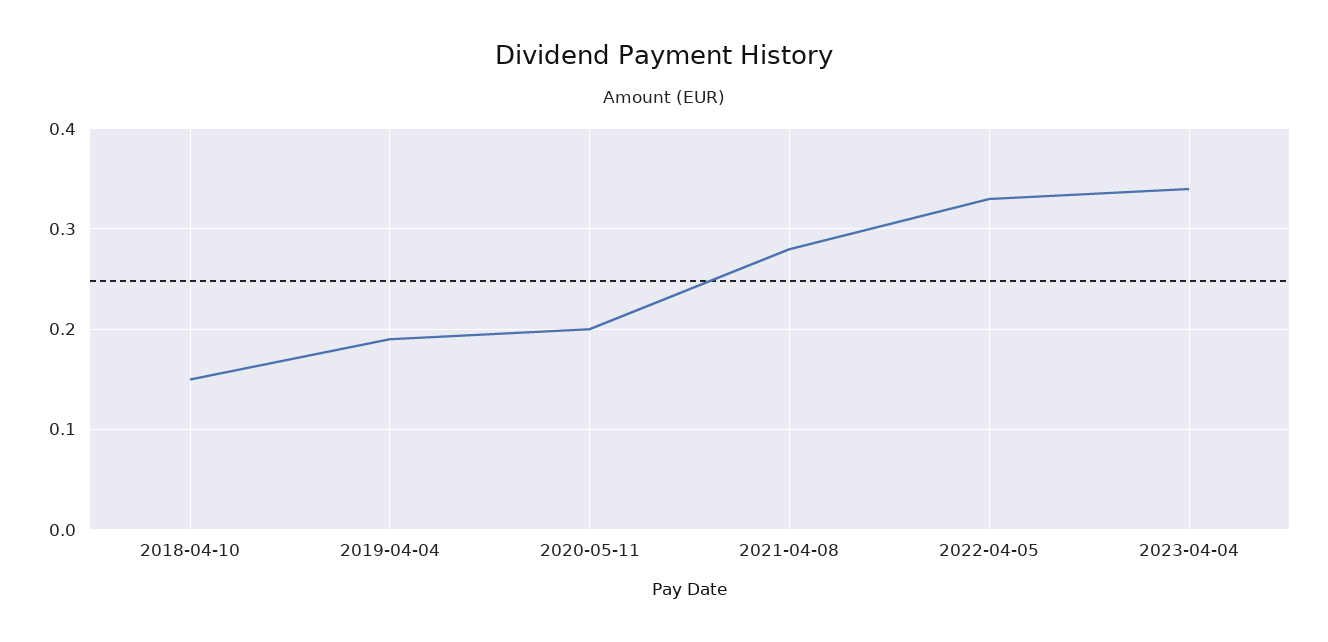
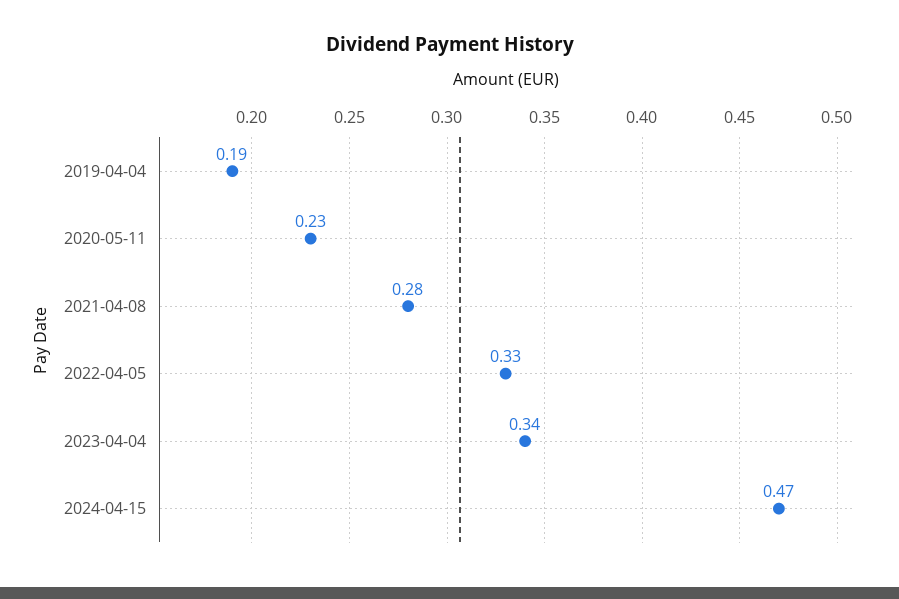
2018-04-10: 0.15 -> none
2020-05-11: 0.2 -> 0.23
2024-04-15: none -> 0.47

